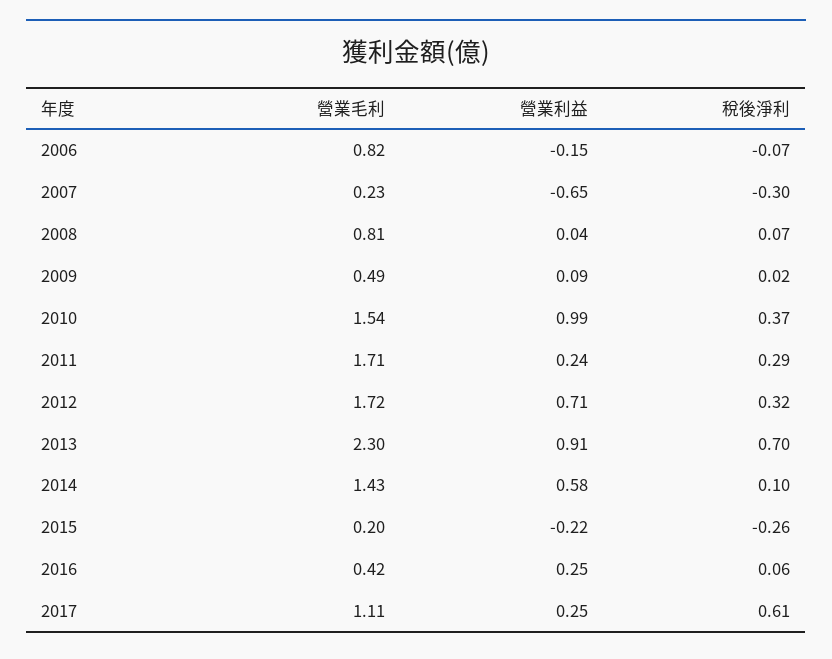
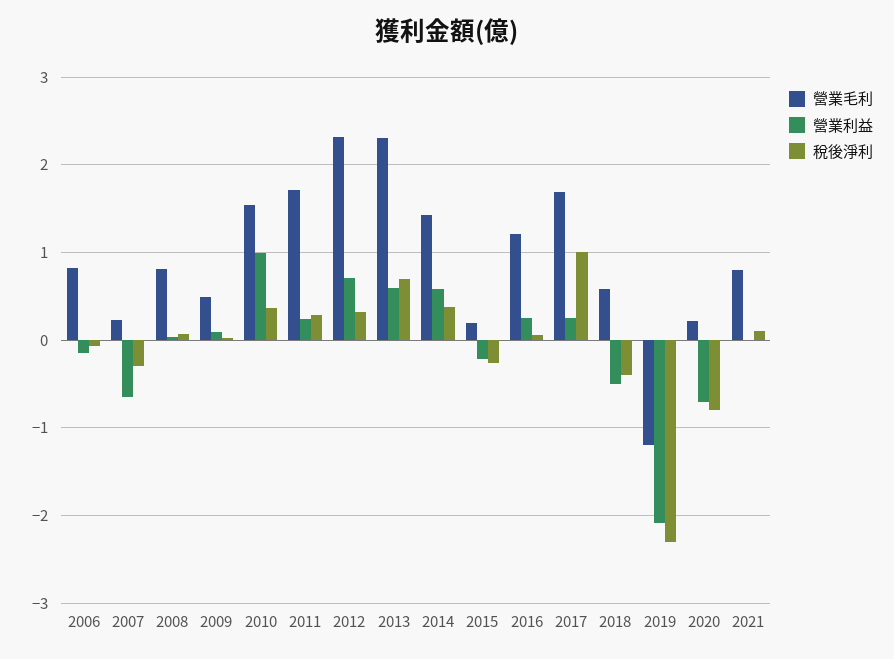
營業毛利, 2012: 1.72 -> 2.3
營業利益, 2013: 0.91 -> 0.6
稅後淨利, 2014: 0.1 -> 0.4
營業毛利, 2016: 0.42 -> 1.2
營業毛利, 2017: 1.11 -> 1.7
稅後淨利, 2017: 0.61 -> 1
營業毛利, 2018: none -> 0.6
營業利益, 2018: none -> -0.5
稅後淨利, 2018: none -> -0.4
營業毛利, 2019: none -> -1.2
營業利益, 2019: none -> -2.1
稅後淨利, 2019: none -> -2.3
營業毛利, 2020: none -> 0.2
營業利益, 2020: none -> -0.7
稅後淨利, 2020: none -> -0.8
營業毛利, 2021: none -> 0.8
營業利益, 2021: none -> 0
稅後淨利, 2021: none -> 0.1

